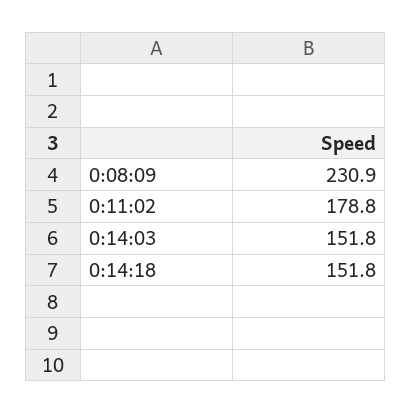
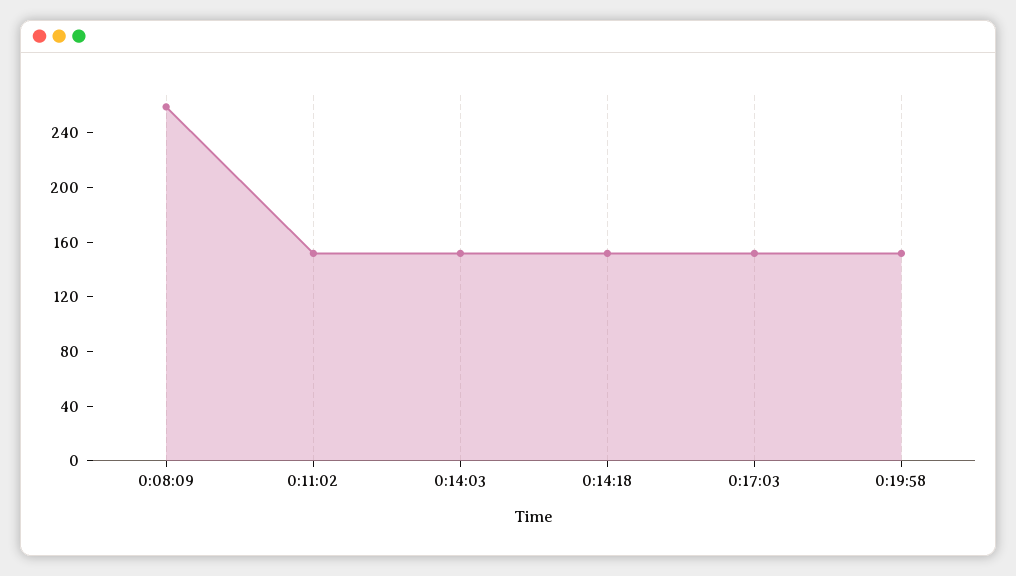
0:08:09: 230.9 -> 260
0:11:02: 178.8 -> 150
0:17:03: none -> 150
0:19:58: none -> 150

